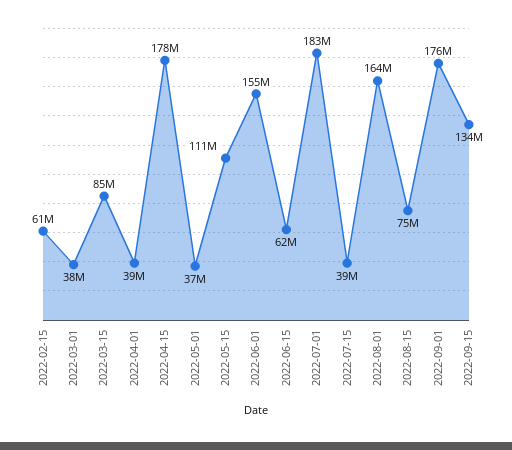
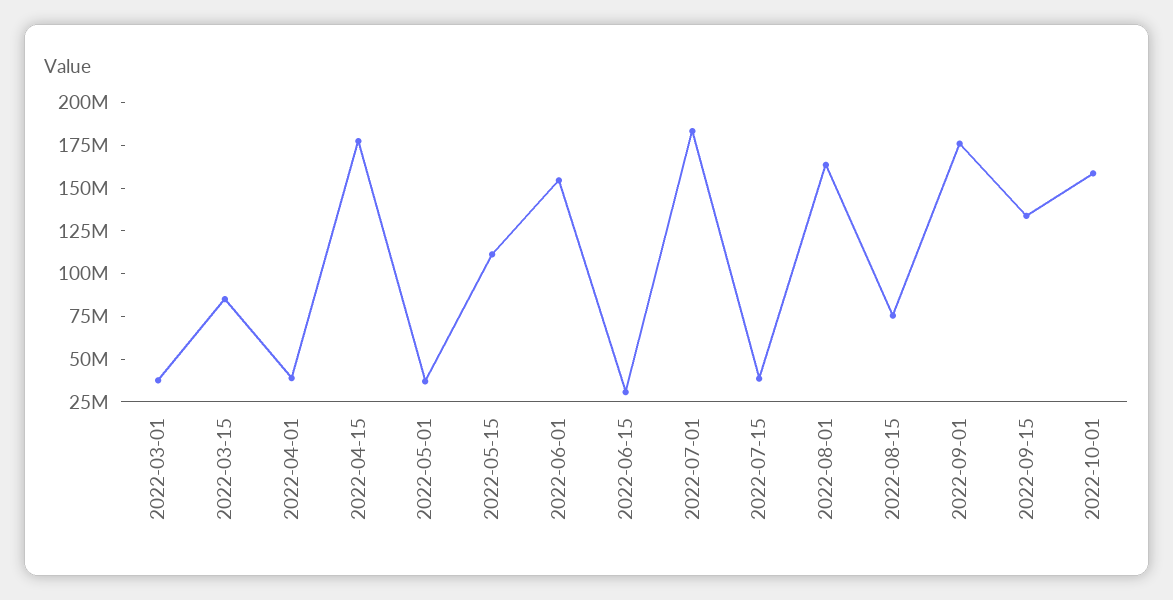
2022-02-15: 61000000 -> none
2022-06-15: 62000000 -> 30000000
2022-10-01: none -> 160000000

